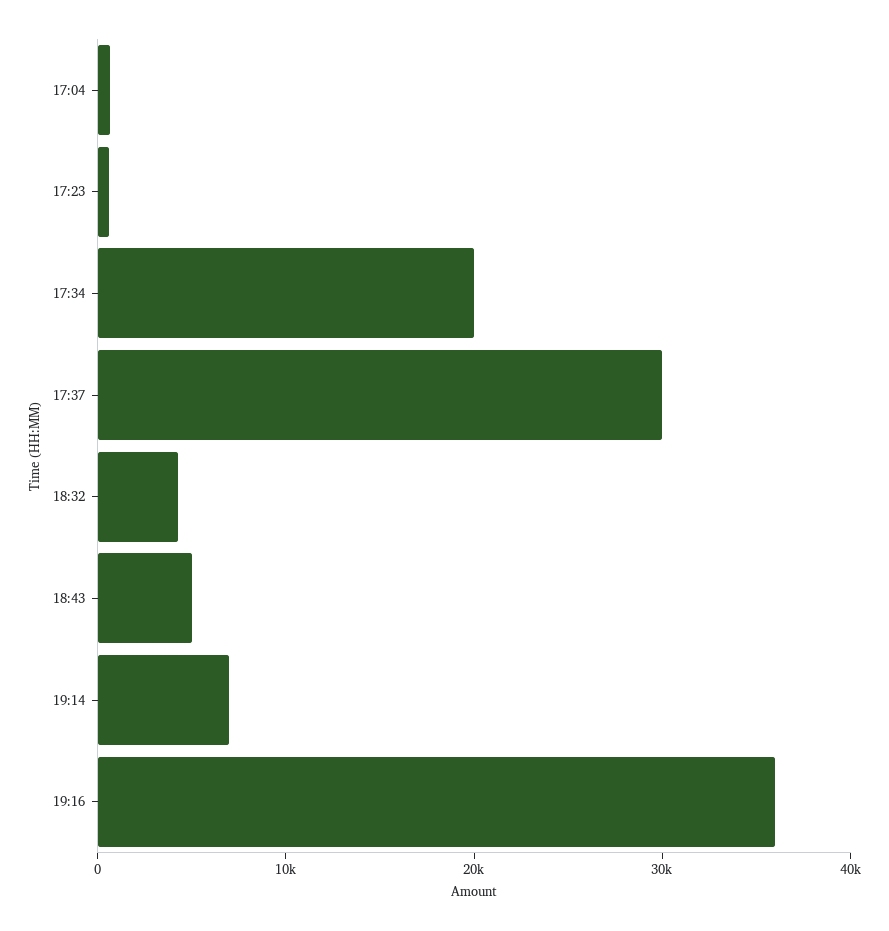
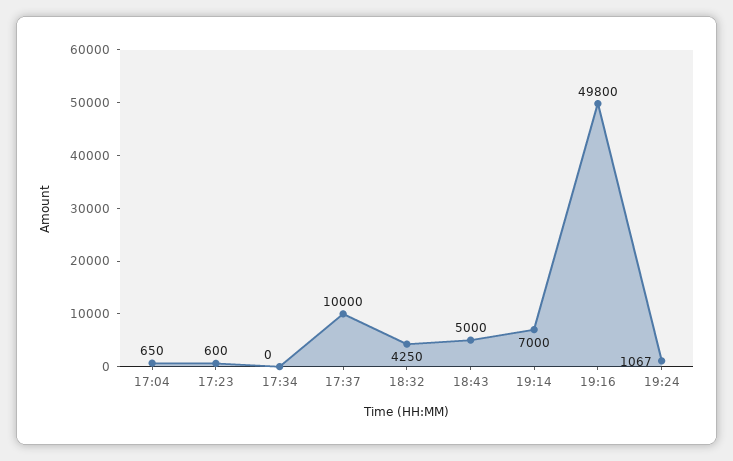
17:34: 20000 -> 0
17:37: 30000 -> 10000
19:16: 36000 -> 49800
19:24: none -> 1067

